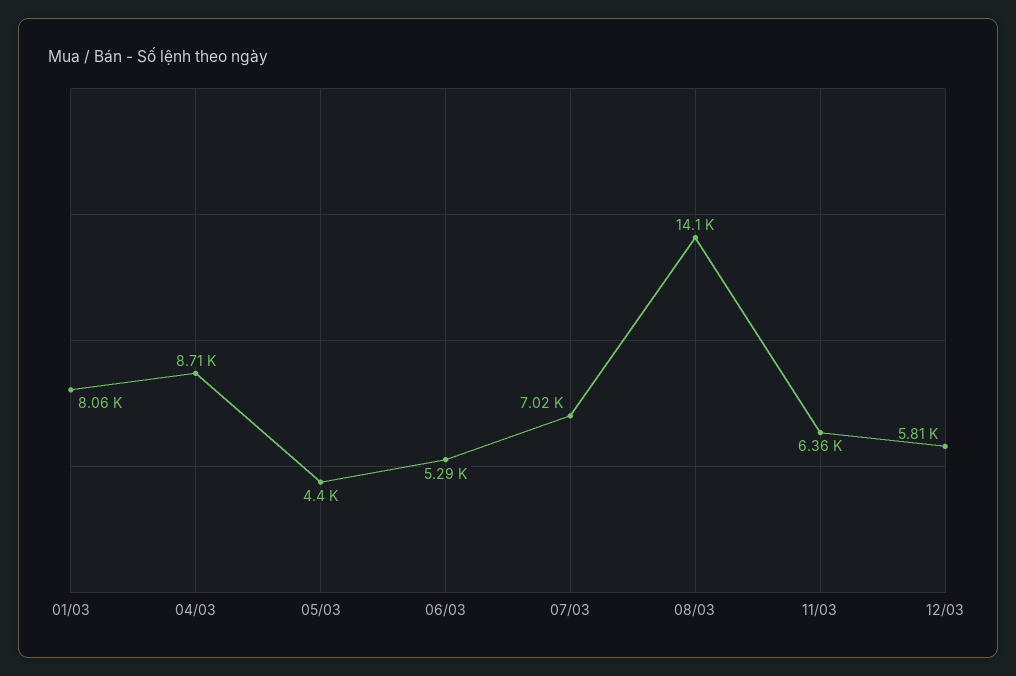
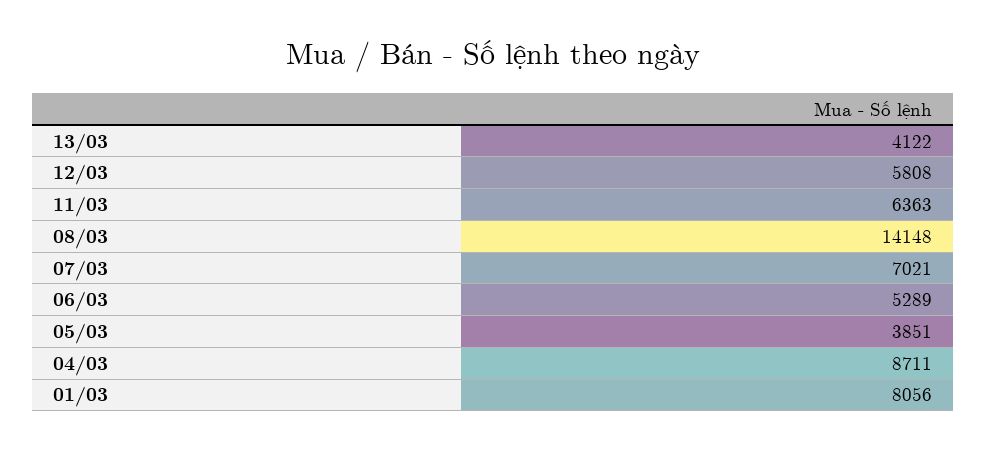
05/03: 4400 -> 3851
13/03: none -> 4122

